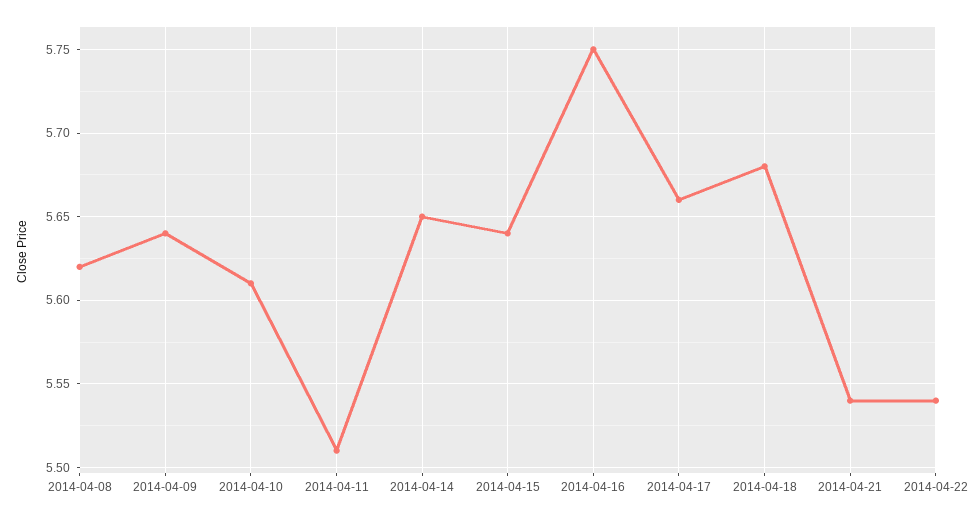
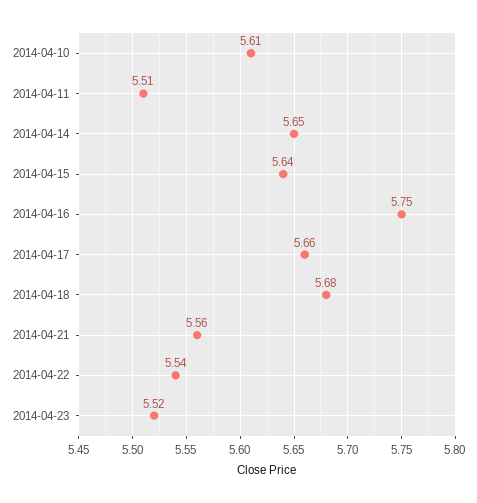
2014-04-08: 5.62 -> none
2014-04-09: 5.64 -> none
2014-04-21: 5.54 -> 5.56
2014-04-23: none -> 5.52

